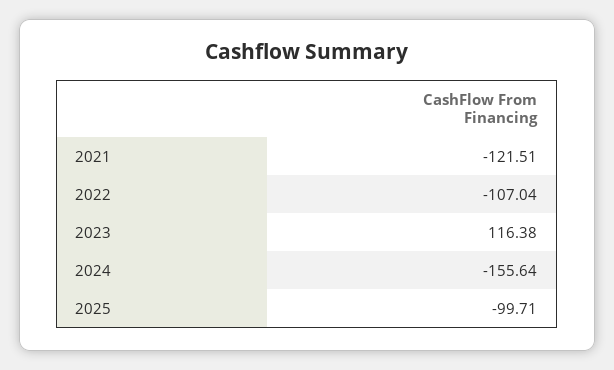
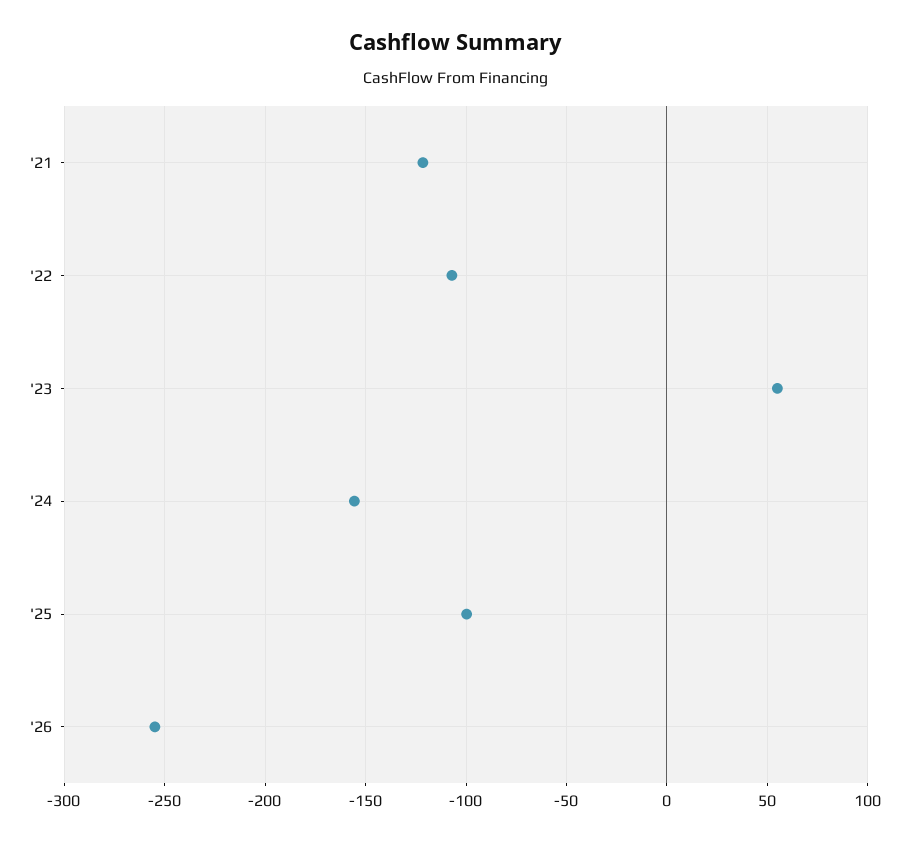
2023: 116.38 -> 55
'26: none -> -255

